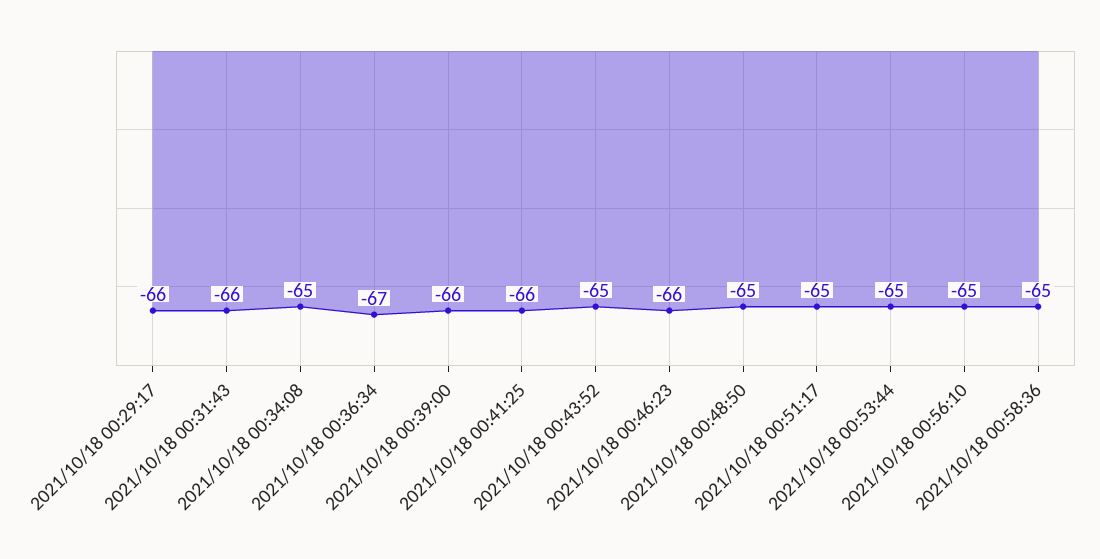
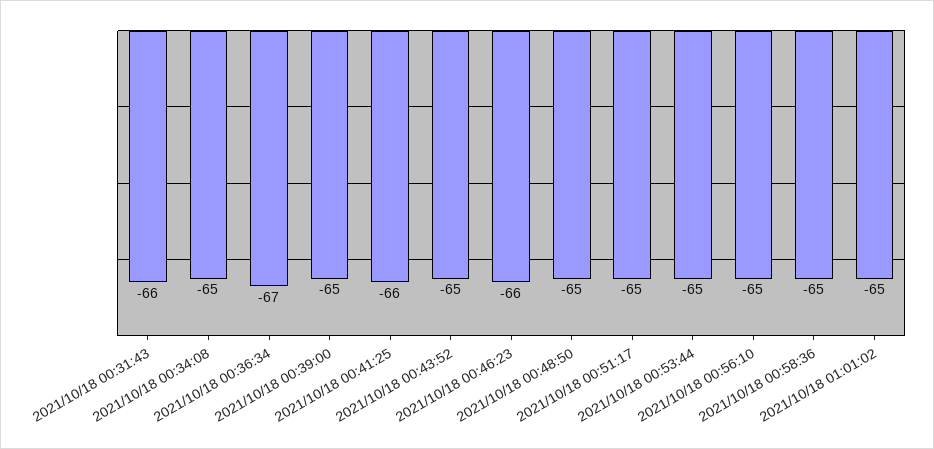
2021/10/18 00:29:17: -66 -> none
2021/10/18 00:39:00: -66 -> -65
2021/10/18 01:01:02: none -> -65

